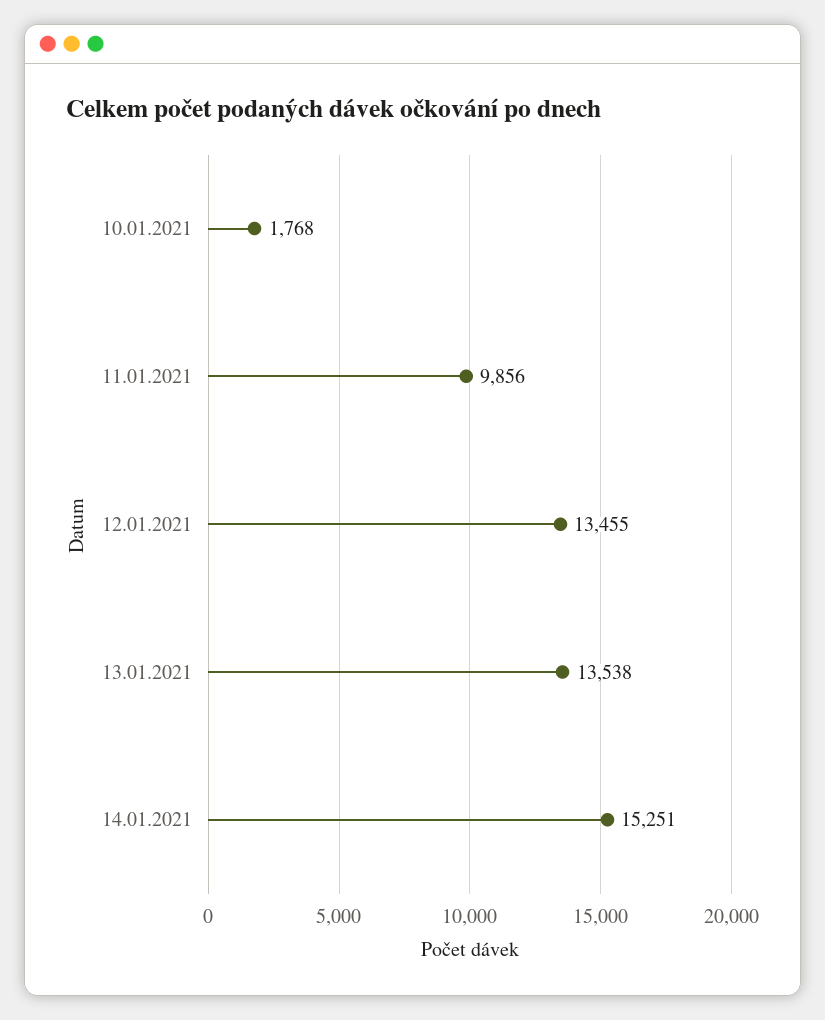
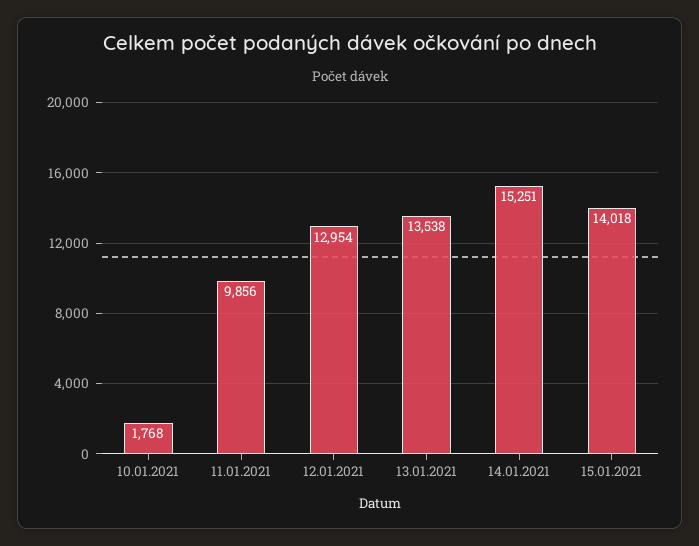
12.01.2021: 13455 -> 12954
15.01.2021: none -> 14018

